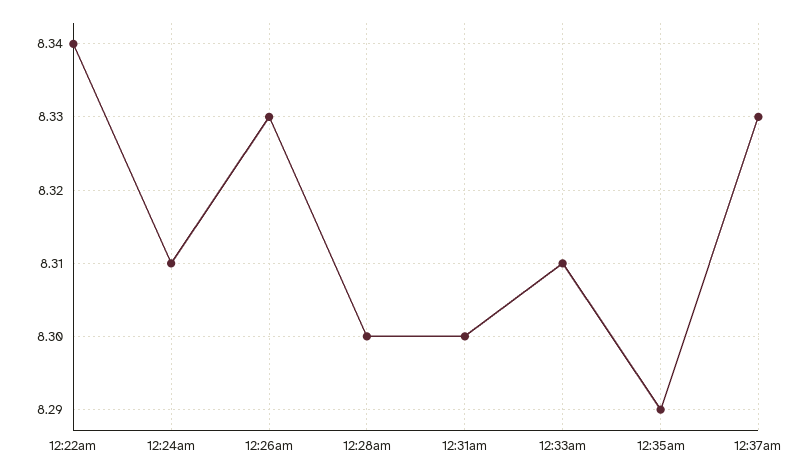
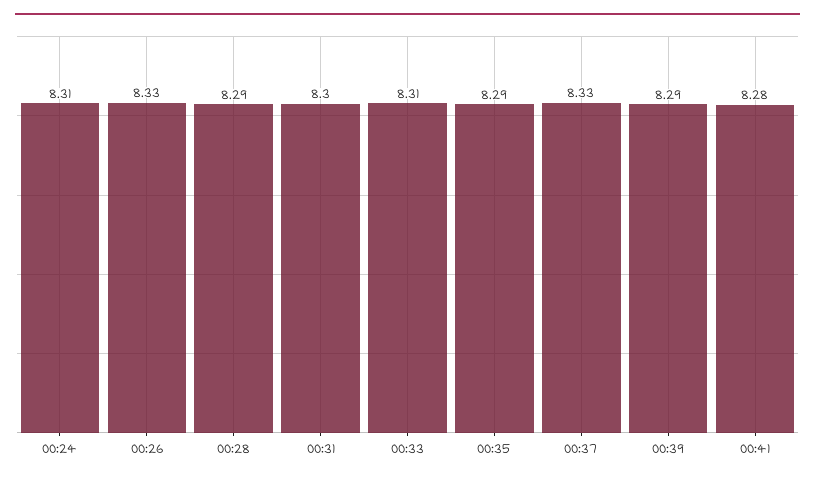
12:22am: 8.34 -> none
12:28am: 8.3 -> 8.29
00:39: none -> 8.29
00:41: none -> 8.28

